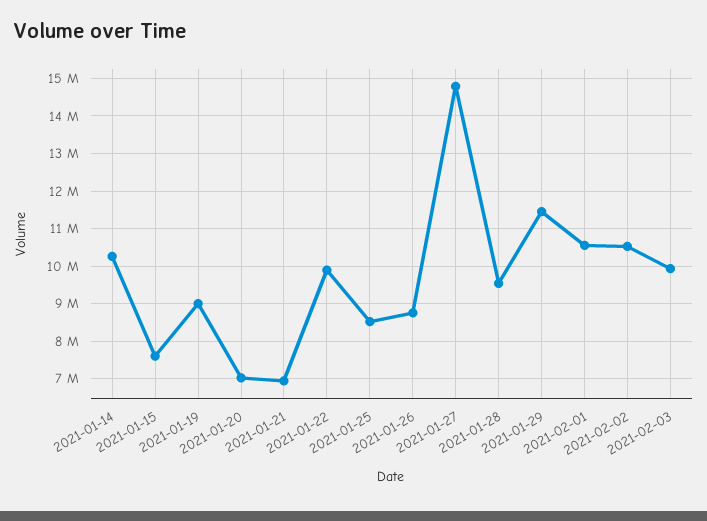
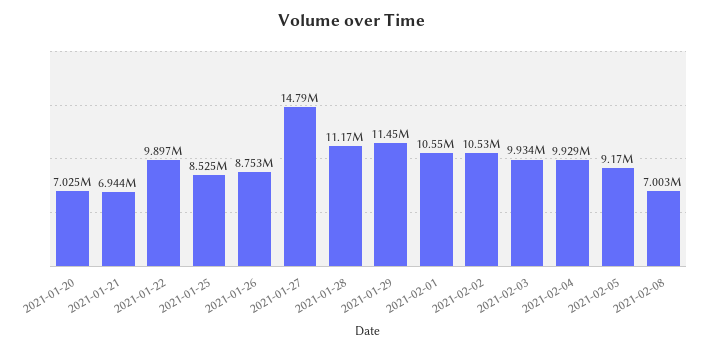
2021-01-14: 10200000 -> none
2021-01-15: 7600000 -> none
2021-01-19: 9000000 -> none
2021-01-28: 9600000 -> 11170000
2021-02-04: none -> 9929000
2021-02-05: none -> 9170000
2021-02-08: none -> 7003000

